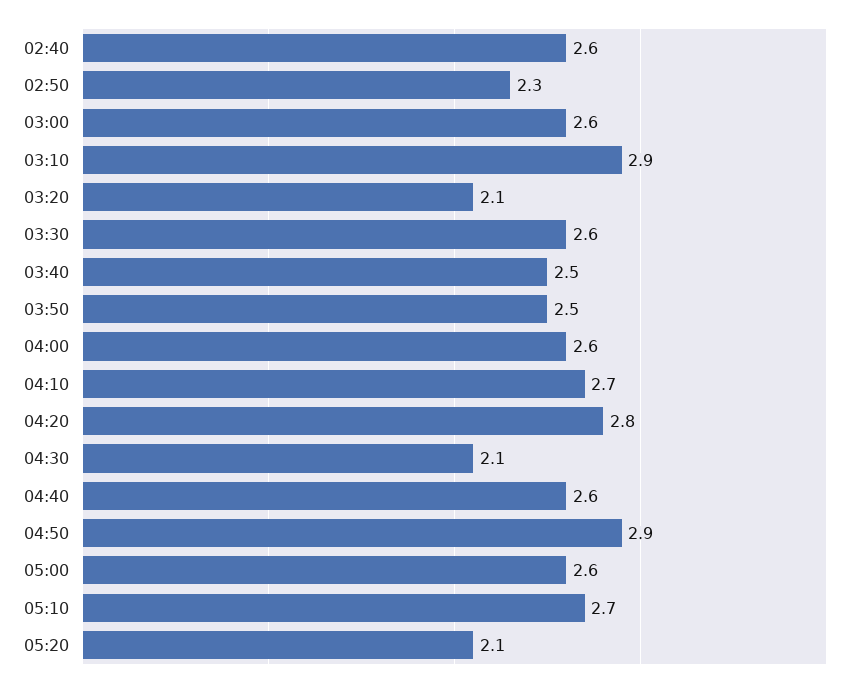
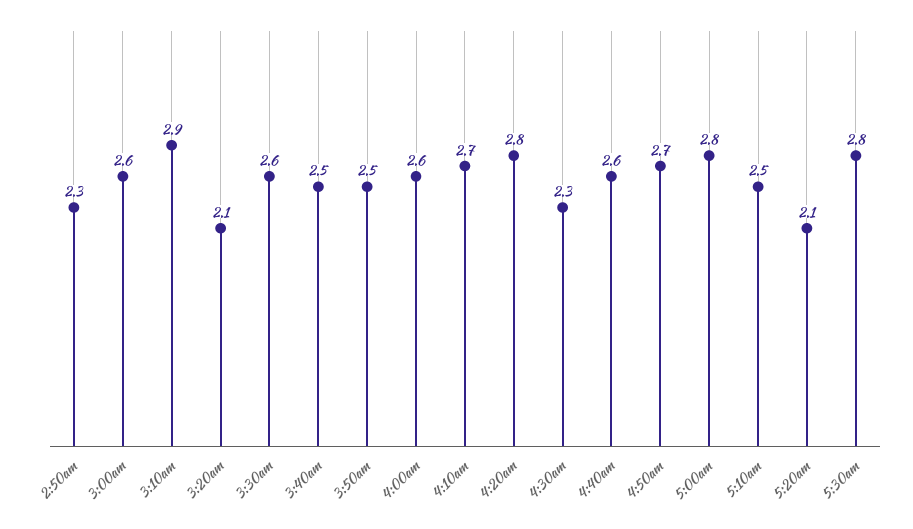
02:40: 2.6 -> none
04:30: 2.1 -> 2.3
04:50: 2.9 -> 2.7
05:00: 2.6 -> 2.8
05:10: 2.7 -> 2.5
5:30am: none -> 2.8

